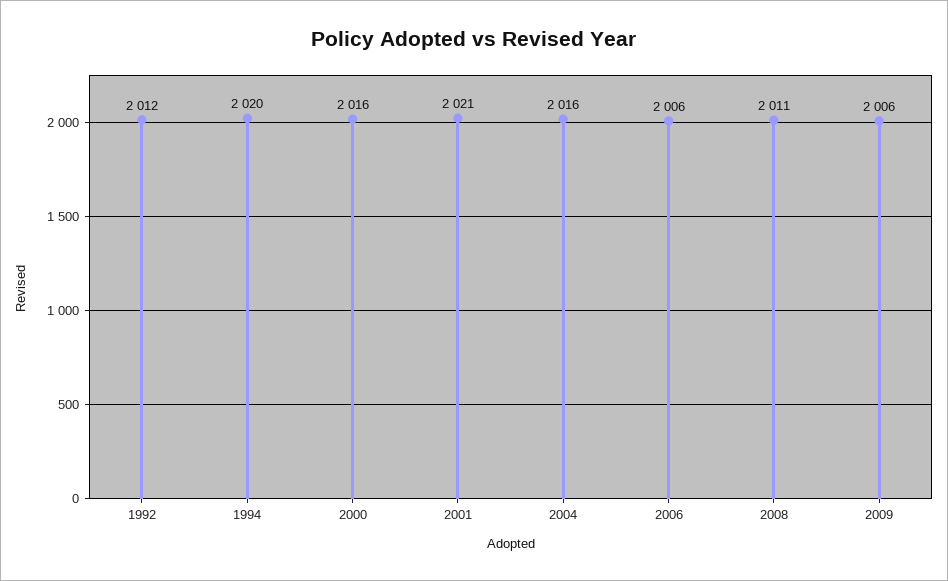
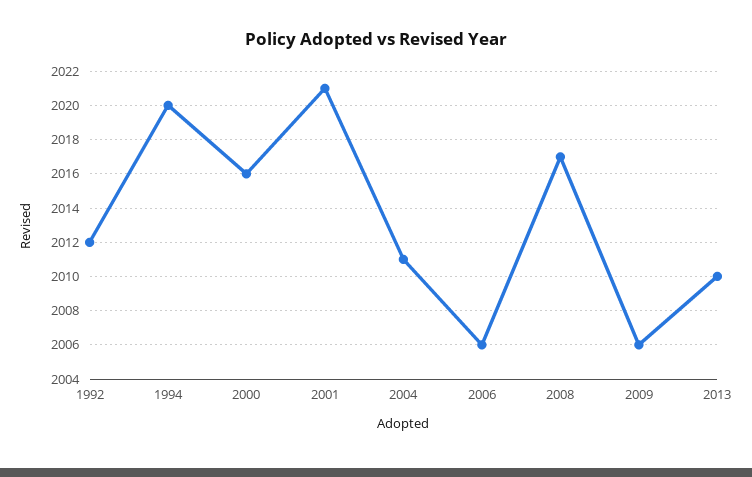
2004: 2016 -> 2011
2008: 2011 -> 2017
2013: none -> 2010

